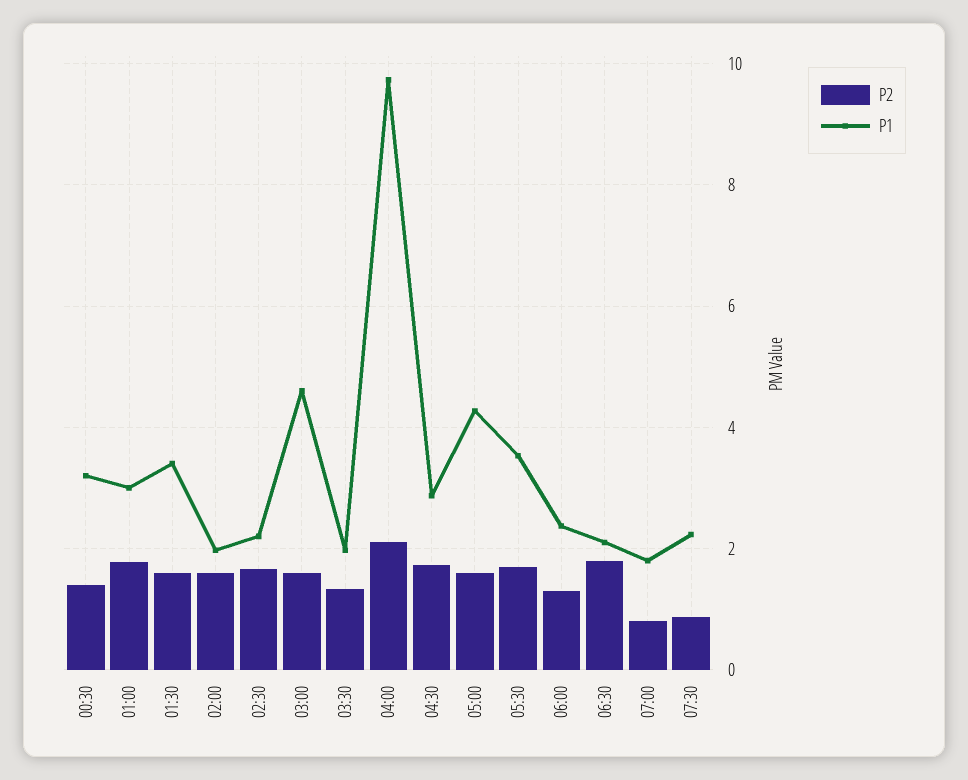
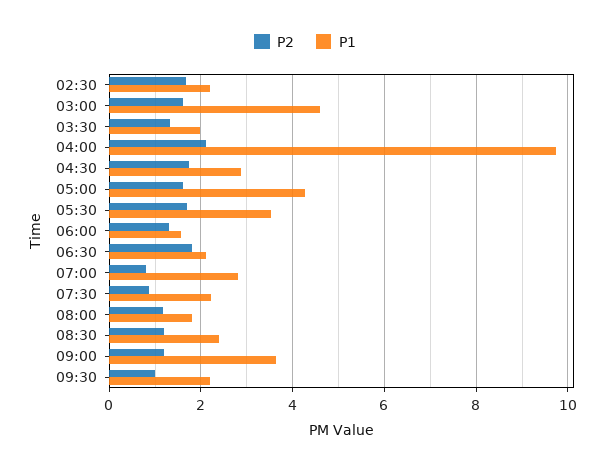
P2, 00:30: 1.4 -> none
P1, 00:30: 3.2 -> none
P2, 01:00: 1.8 -> none
P1, 01:00: 3 -> none
P2, 01:30: 1.6 -> none
P1, 01:30: 3.4 -> none
P2, 02:00: 1.6 -> none
P1, 02:00: 2 -> none
P1, 06:00: 2.4 -> 1.6
P1, 07:00: 1.8 -> 2.8
P2, 08:00: none -> 1.2
P1, 08:00: none -> 1.8
P2, 08:30: none -> 1.2
P1, 08:30: none -> 2.4
P2, 09:00: none -> 1.2
P1, 09:00: none -> 3.6
P2, 09:30: none -> 1
P1, 09:30: none -> 2.2

